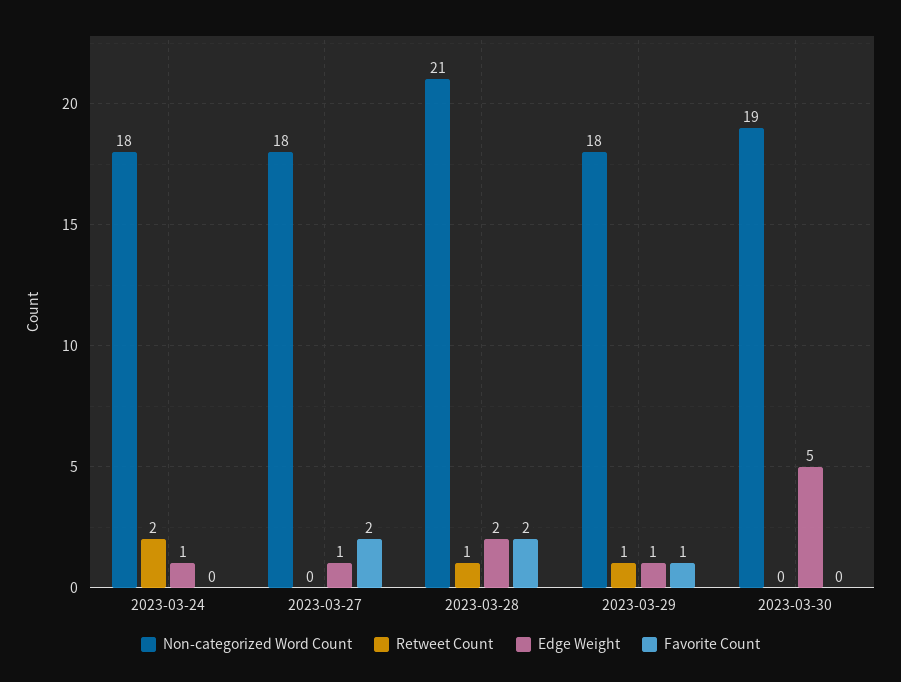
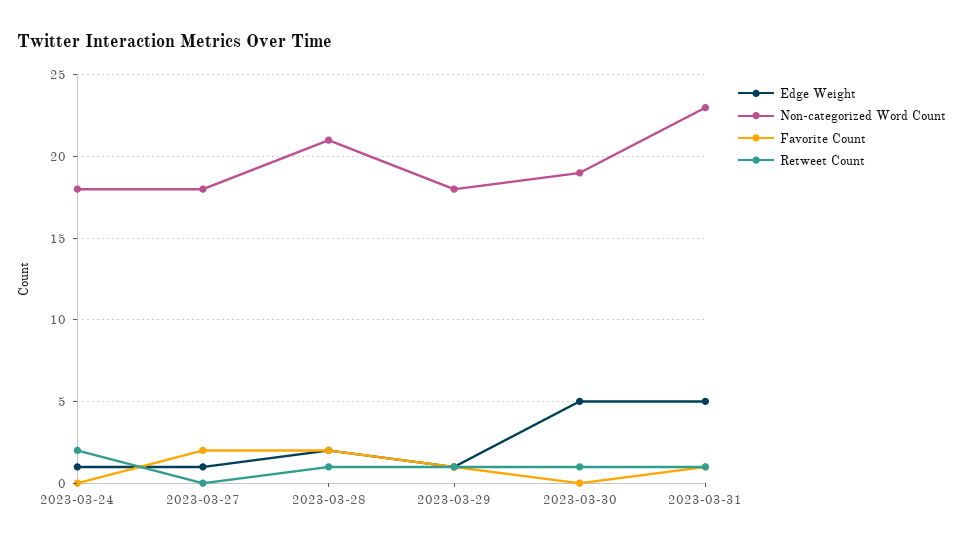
Retweet Count, 2023-03-30: 0 -> 1
Edge Weight, 2023-03-31: none -> 5
Non-categorized Word Count, 2023-03-31: none -> 23
Favorite Count, 2023-03-31: none -> 1
Retweet Count, 2023-03-31: none -> 1

